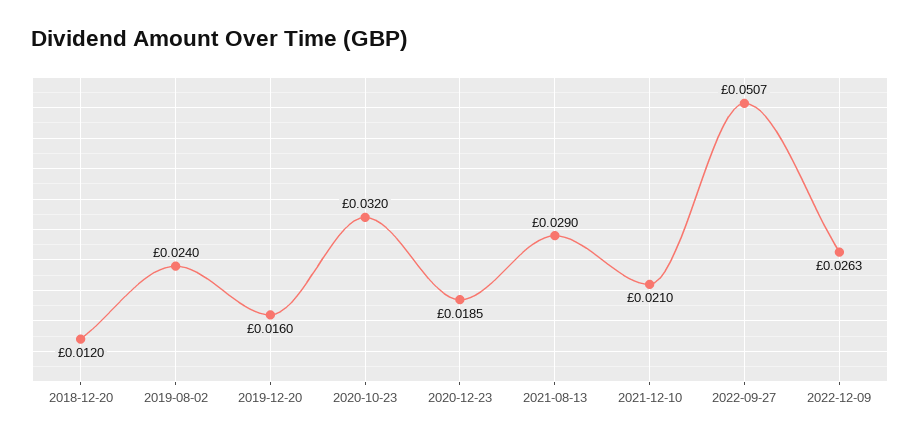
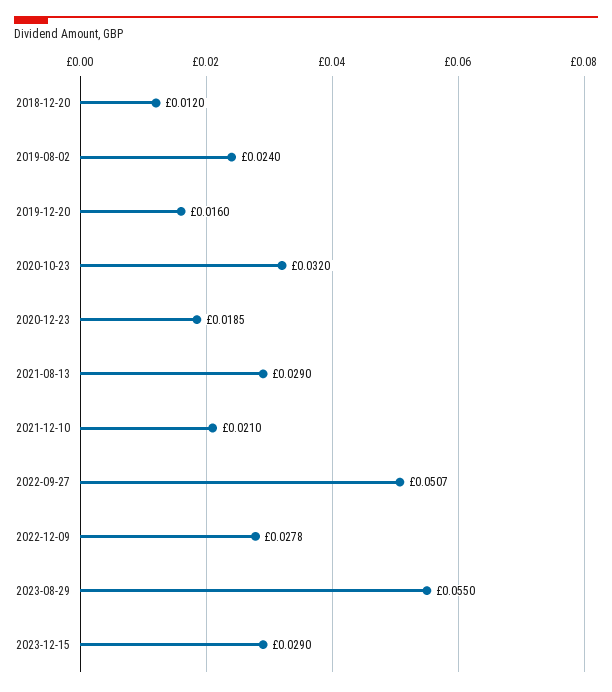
2022-12-09: 0.0263 -> 0.0278
2023-08-29: none -> 0.055
2023-12-15: none -> 0.029

